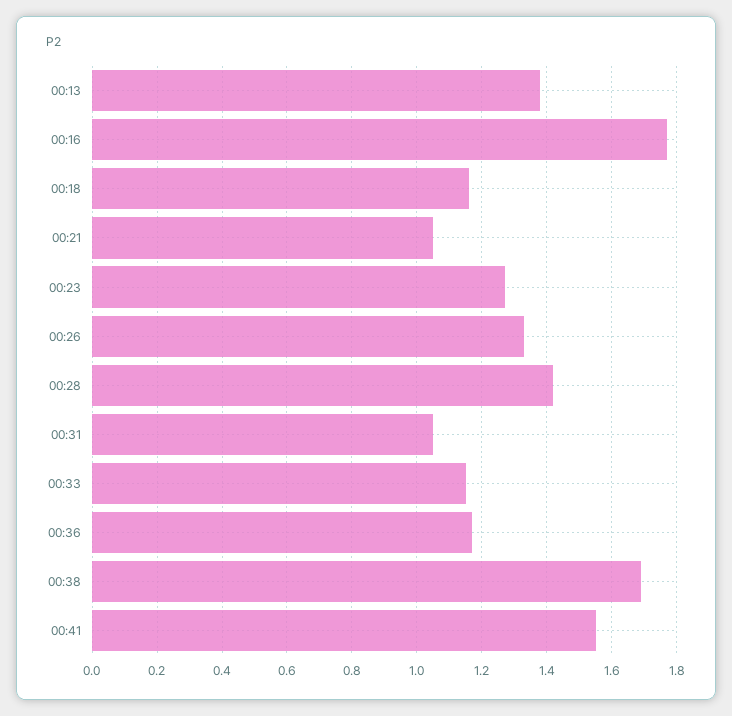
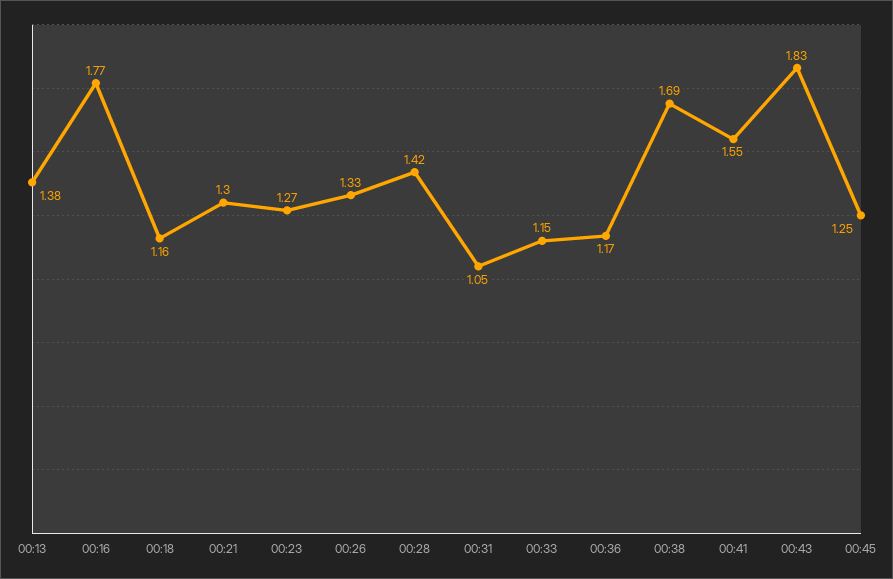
00:21: 1.05 -> 1.3
00:43: none -> 1.83
00:45: none -> 1.25

